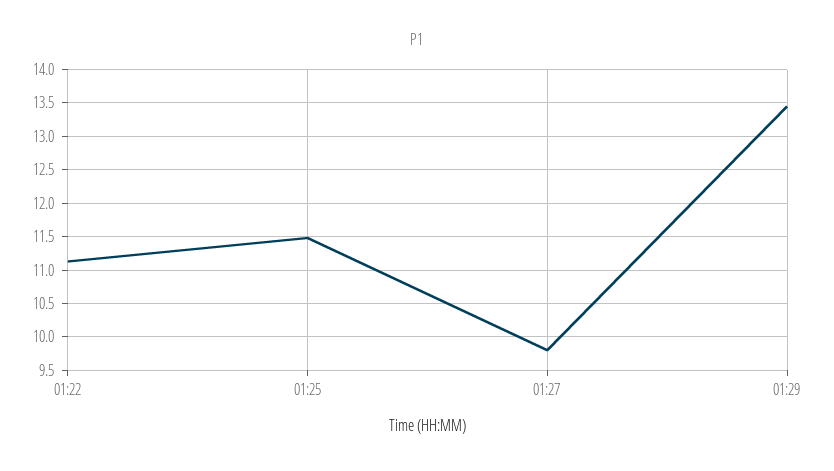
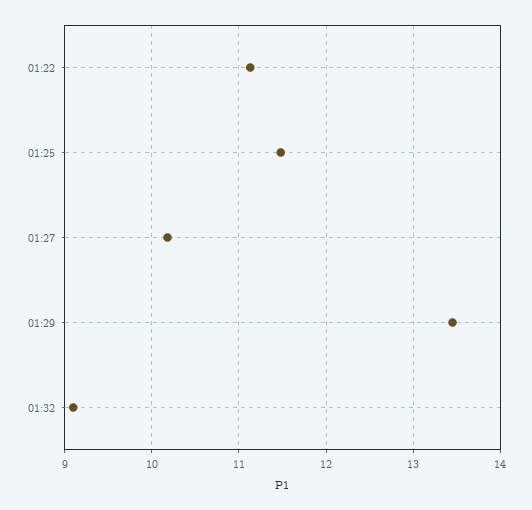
01:27: 9.8 -> 10.2
01:32: none -> 9.1

